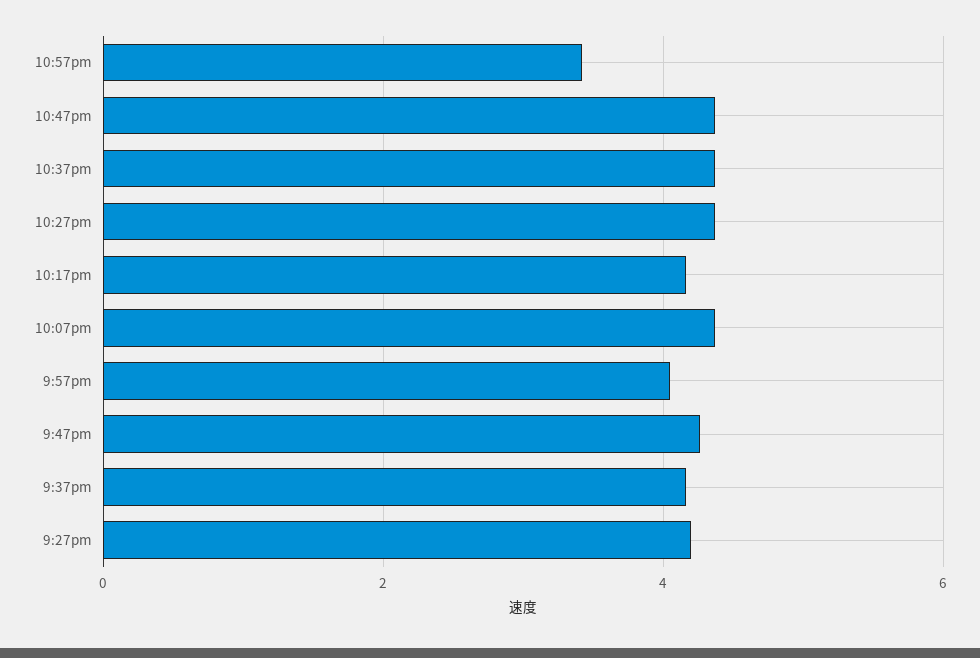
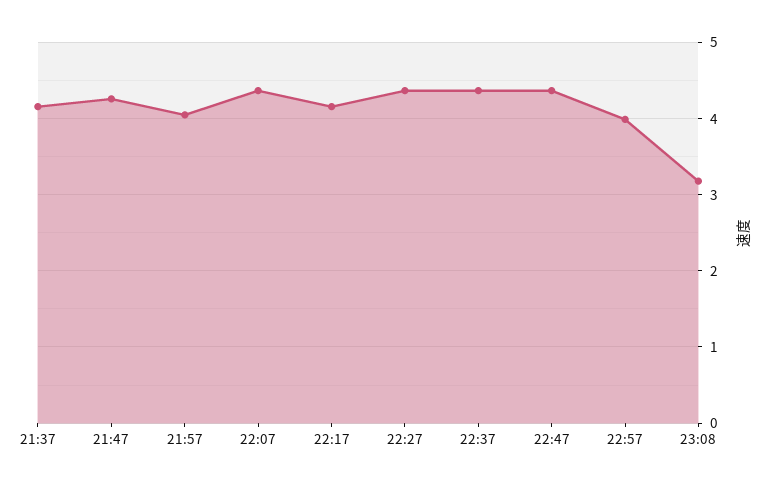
10:57pm: 3.4 -> 4
9:27pm: 4.2 -> none
23:08: none -> 3.2

